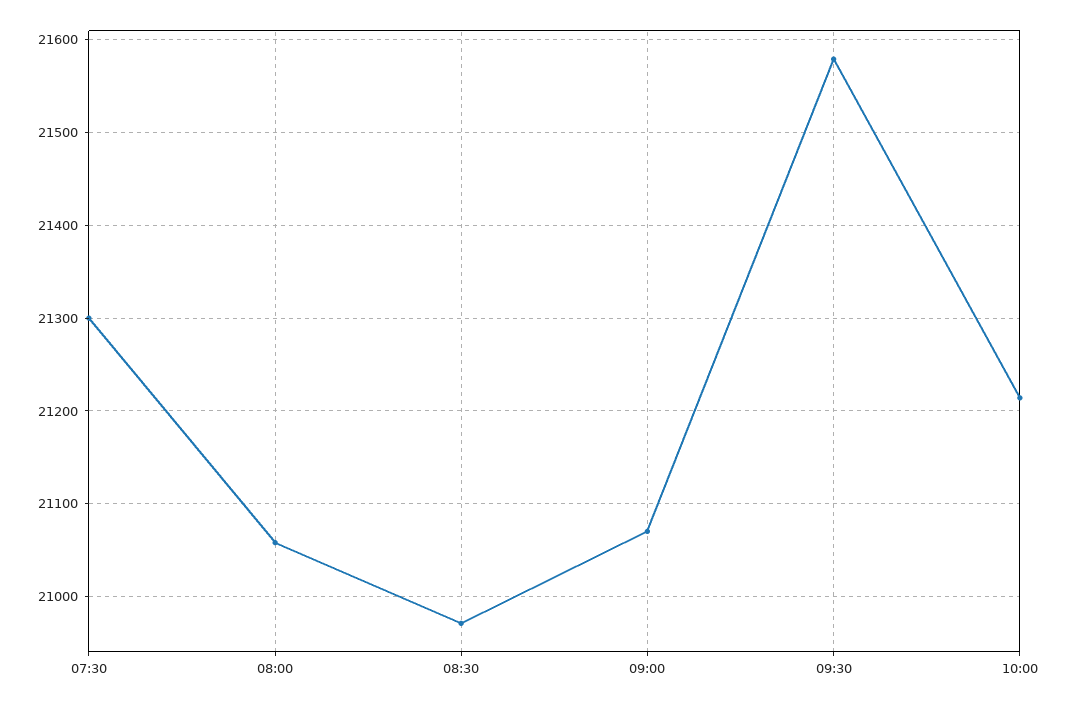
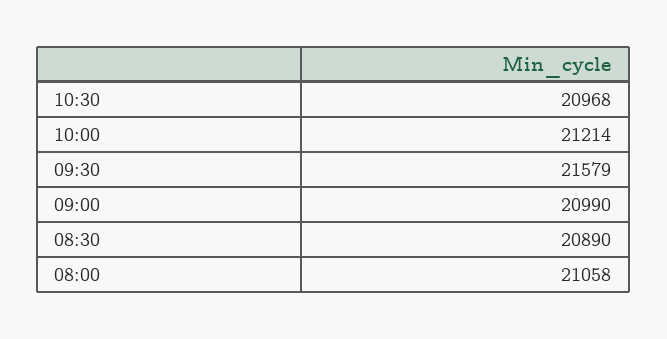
07:30: 21300 -> none
08:30: 20970 -> 20890
09:00: 21070 -> 20990
10:30: none -> 20968

